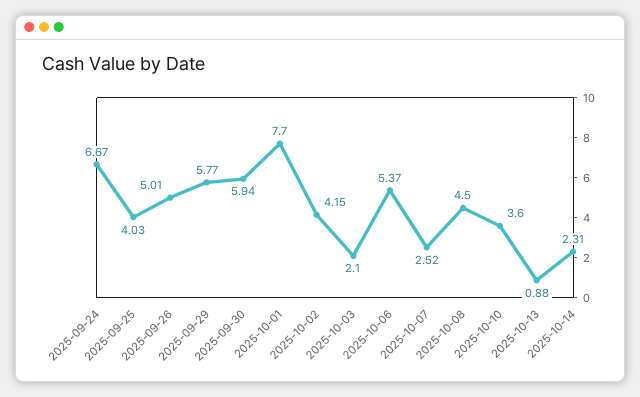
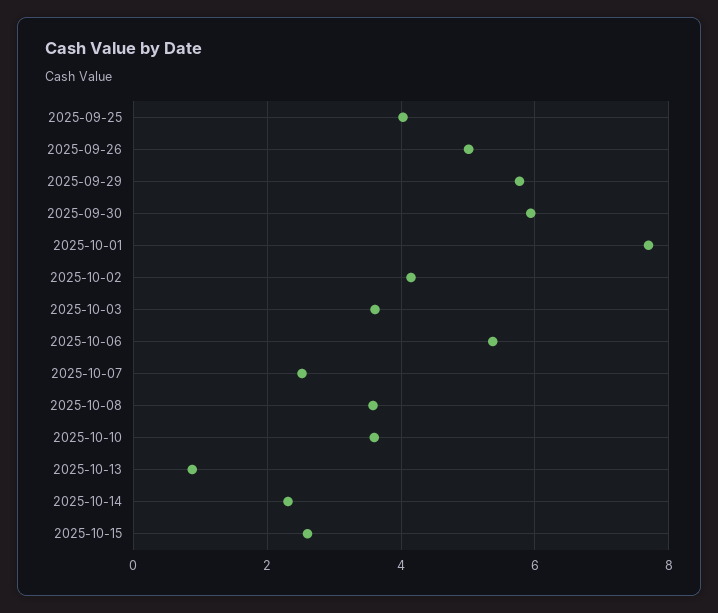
2025-09-24: 6.67 -> none
2025-10-03: 2.1 -> 3.6
2025-10-08: 4.5 -> 3.6
2025-10-15: none -> 2.6

